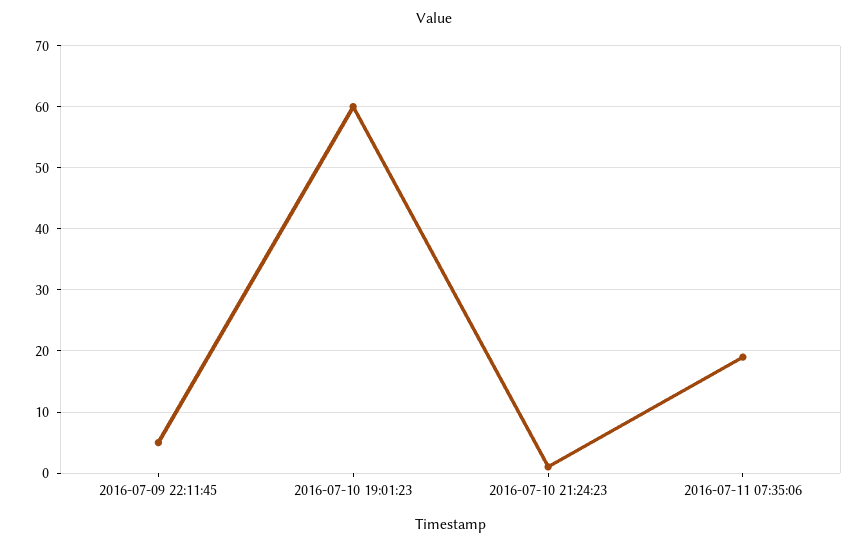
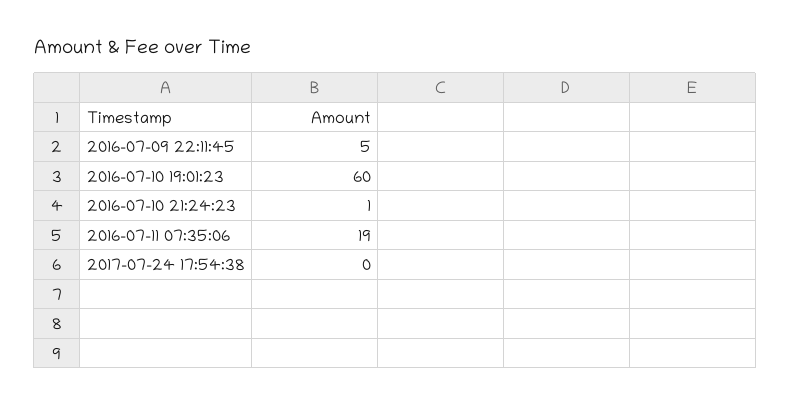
2017-07-24 17:54:38: none -> 0

